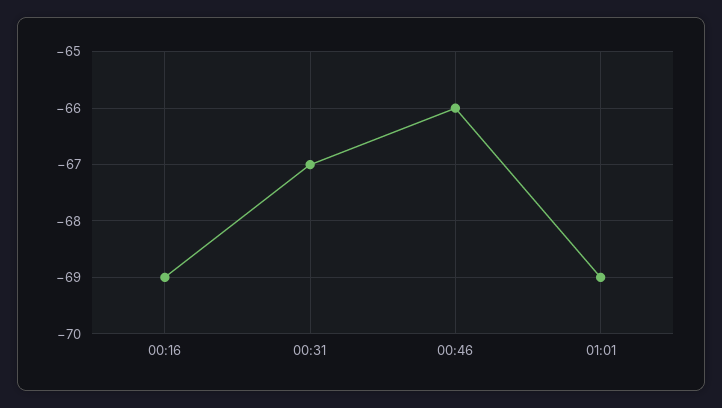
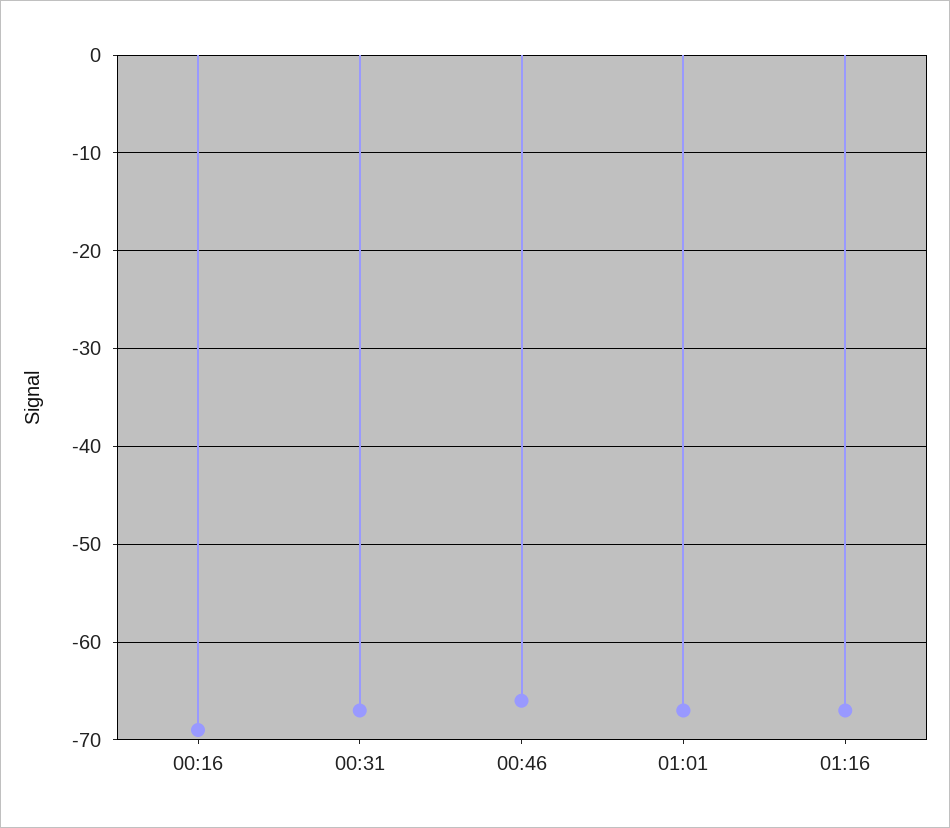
01:01: -69 -> -67
01:16: none -> -67

